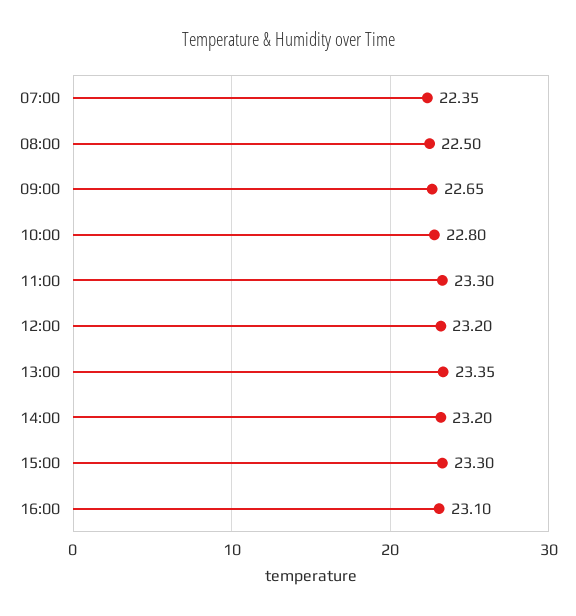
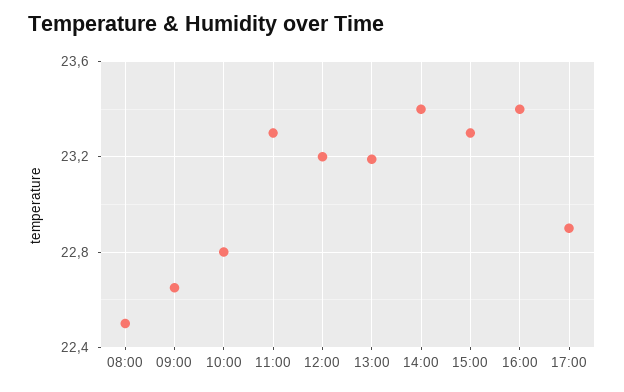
07:00: 22.35 -> none
13:00: 23.35 -> 23.2
14:00: 23.2 -> 23.4
16:00: 23.1 -> 23.4
17:00: none -> 22.9

